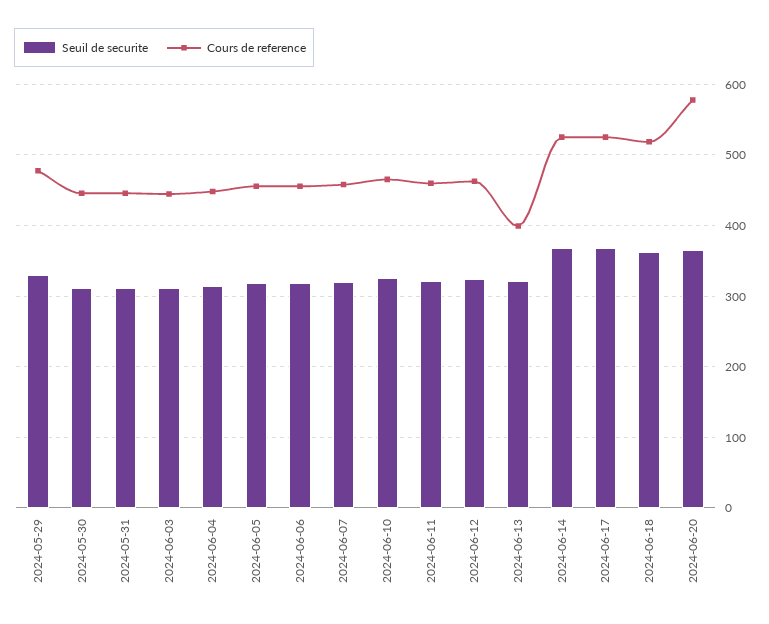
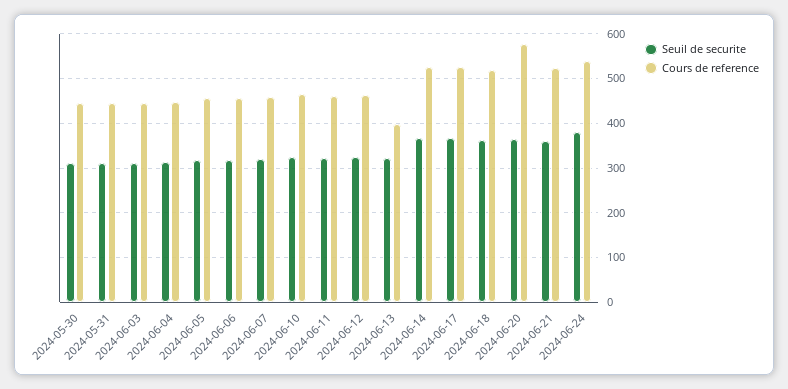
Seuil de securite, 2024-05-29: 330 -> none
Cours de reference, 2024-05-29: 480 -> none
Seuil de securite, 2024-06-21: none -> 360
Cours de reference, 2024-06-21: none -> 520
Seuil de securite, 2024-06-24: none -> 380
Cours de reference, 2024-06-24: none -> 540

